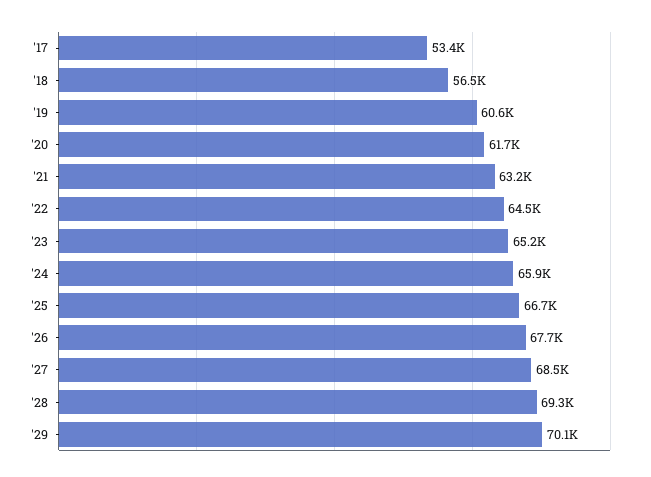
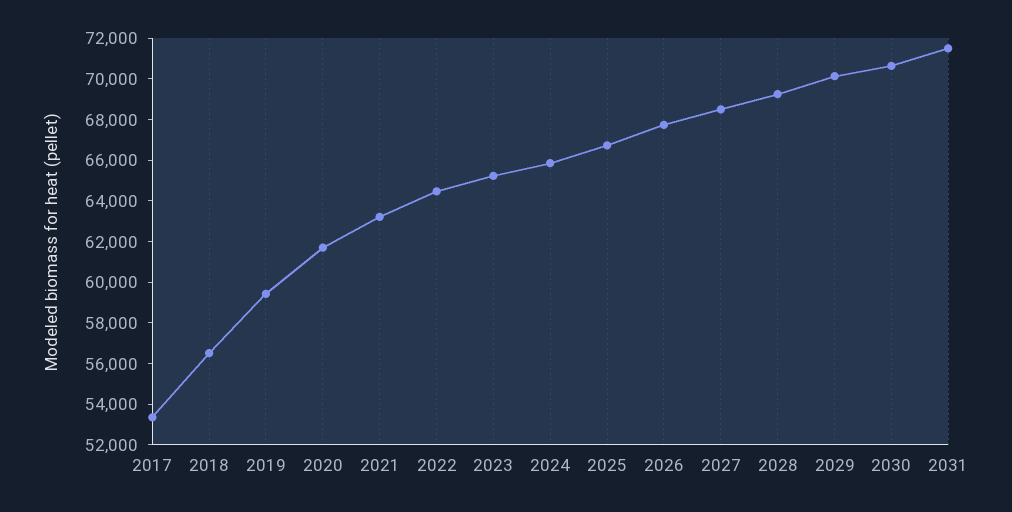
'19: 60600 -> 59500
2030: none -> 70500
2031: none -> 71500

